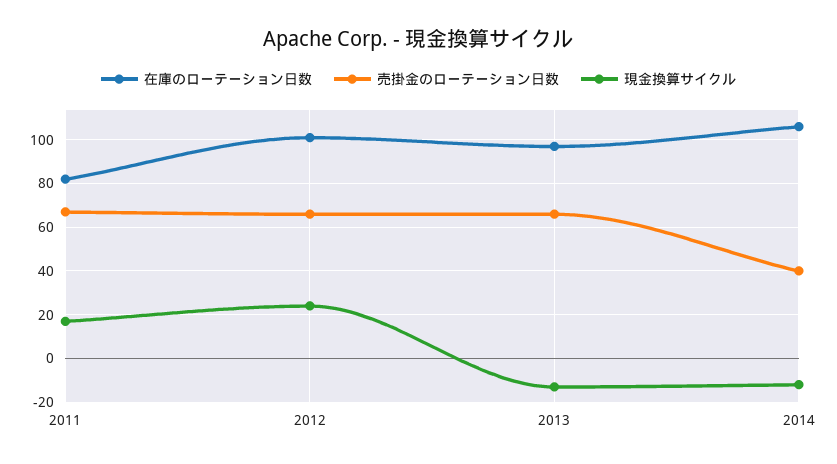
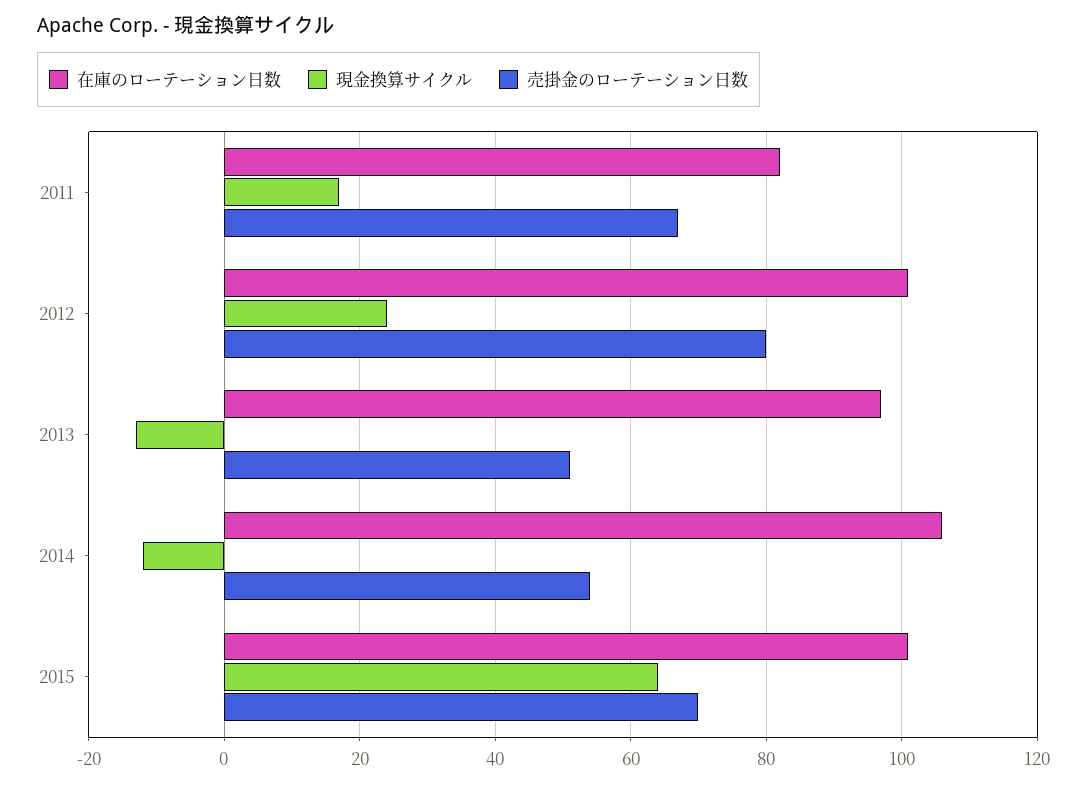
売掛金のローテーション日数, 2012: 65 -> 80
売掛金のローテーション日数, 2013: 65 -> 50
売掛金のローテーション日数, 2014: 40 -> 55
在庫のローテーション日数, 2015: none -> 100
現金換算サイクル, 2015: none -> 65
売掛金のローテーション日数, 2015: none -> 70

